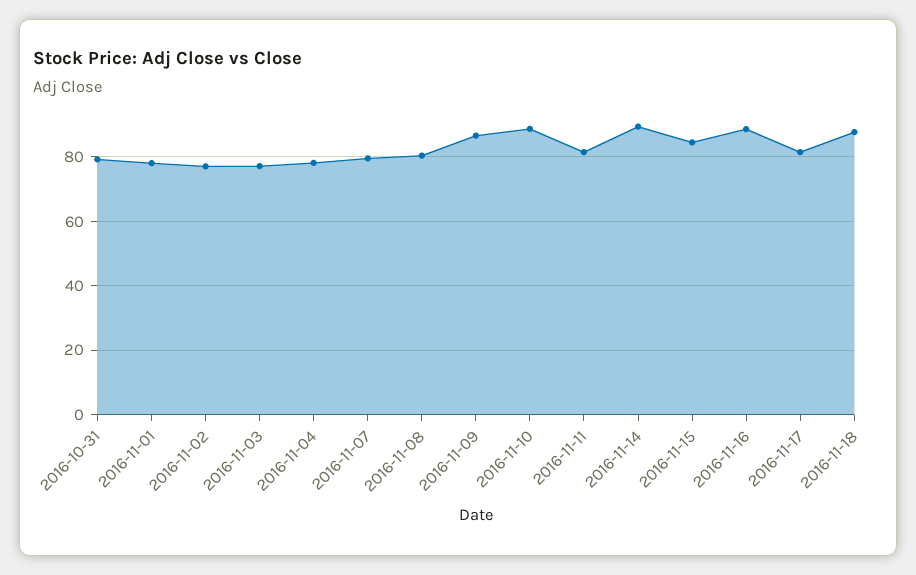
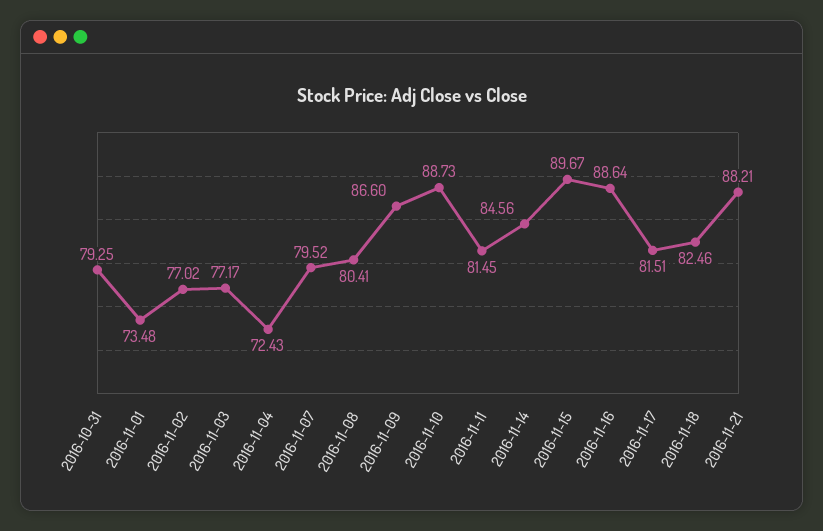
2016-11-01: 78 -> 73.48
2016-11-04: 78 -> 72.43
2016-11-14: 90 -> 84.56
2016-11-15: 84 -> 89.67
2016-11-18: 88 -> 82.46
2016-11-21: none -> 88.21

